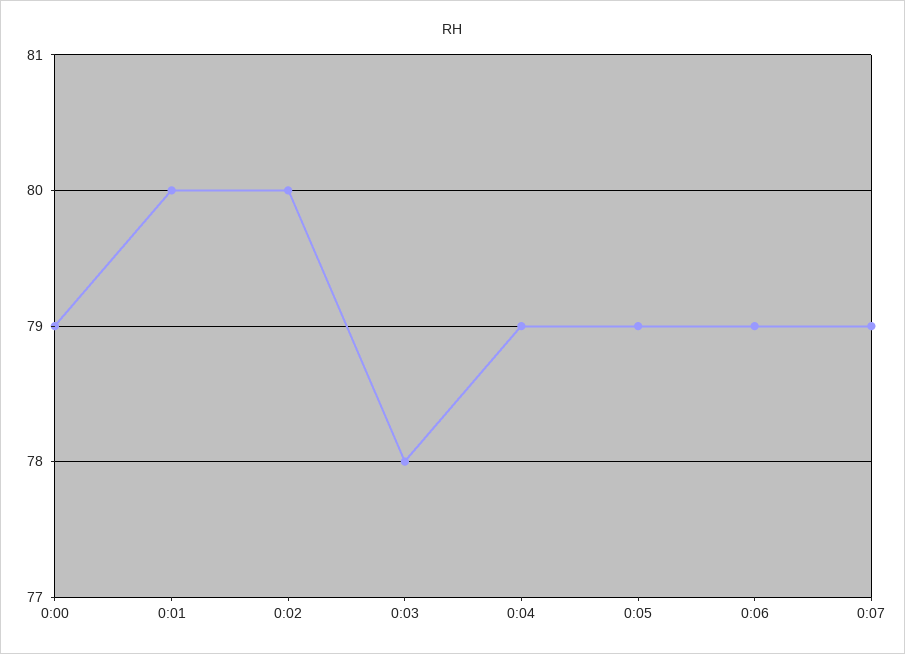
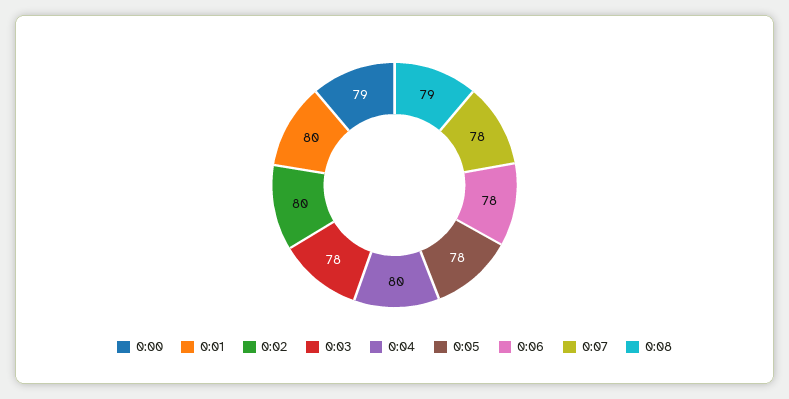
0:04: 79 -> 80
0:05: 79 -> 78
0:06: 79 -> 78
0:07: 79 -> 78
0:08: none -> 79

